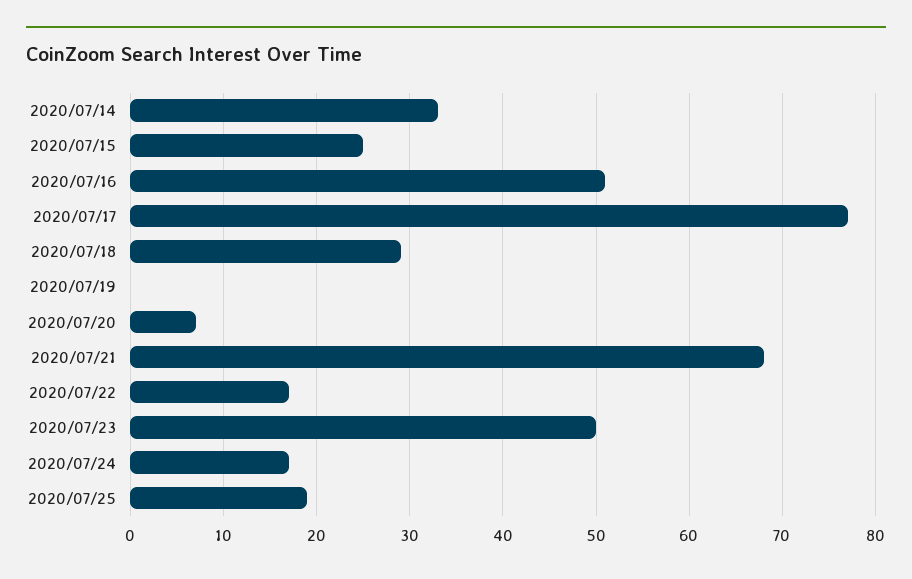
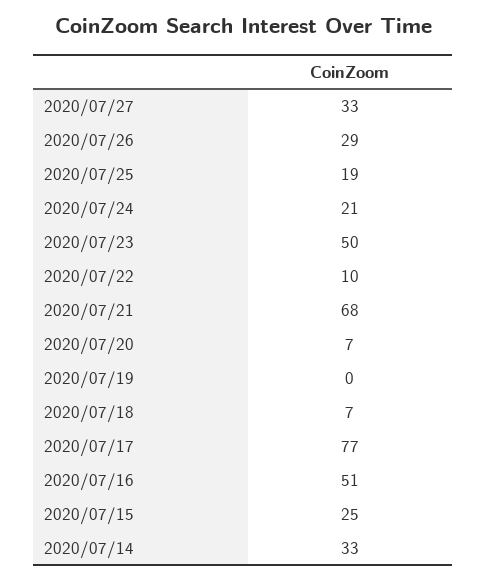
2020/07/18: 29 -> 7
2020/07/22: 17 -> 10
2020/07/24: 17 -> 21
2020/07/27: none -> 33
2020/07/26: none -> 29

